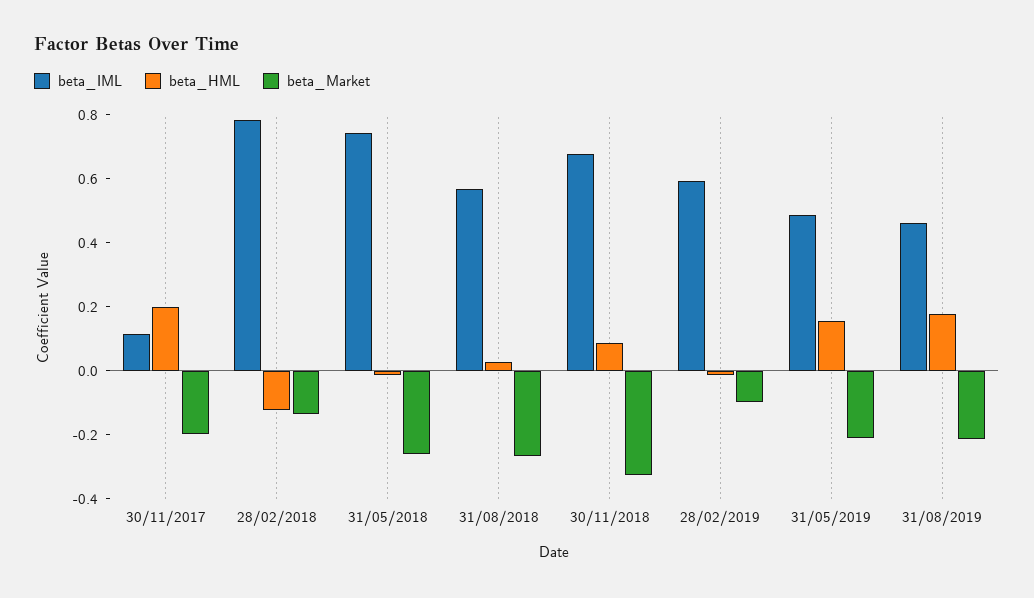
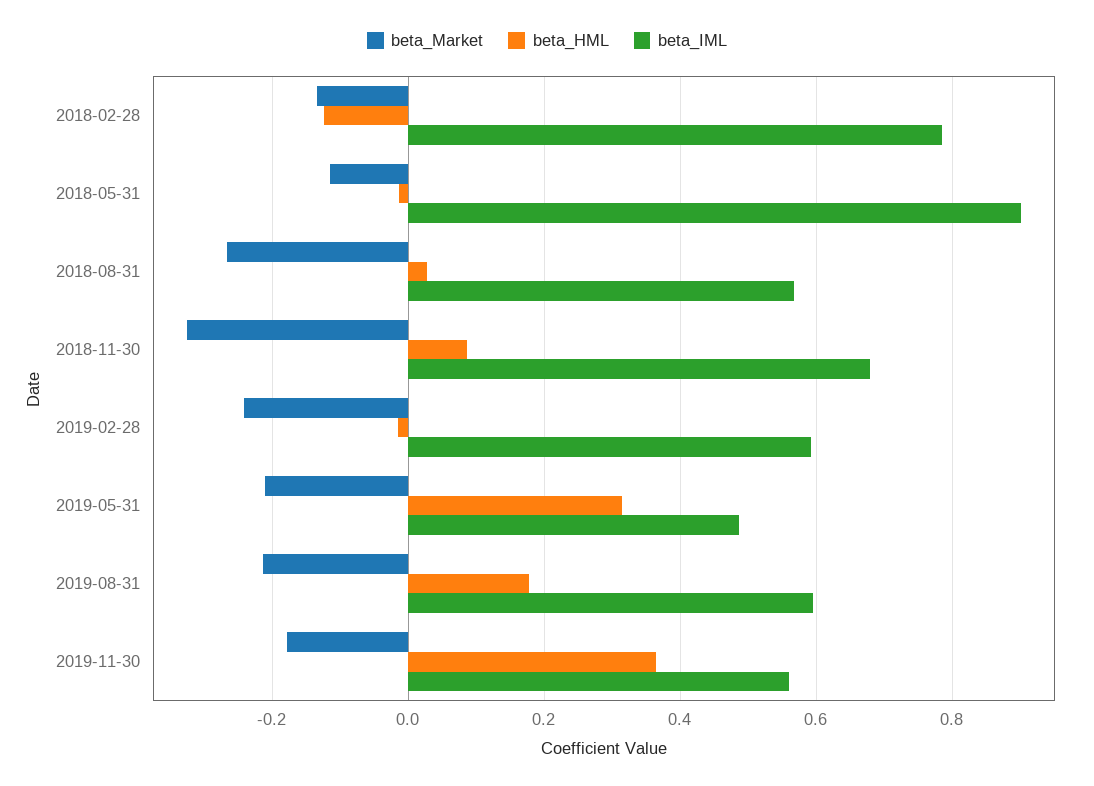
beta_IML, 30/11/2017: 0.1 -> none
beta_HML, 30/11/2017: 0.2 -> none
beta_Market, 30/11/2017: -0.2 -> none
beta_IML, 31/05/2018: 0.75 -> 0.9
beta_Market, 31/05/2018: -0.25 -> -0.12
beta_Market, 28/02/2019: -0.1 -> -0.24
beta_HML, 31/05/2019: 0.15 -> 0.32
beta_IML, 31/08/2019: 0.45 -> 0.6
beta_Market, 2019-11-30: none -> -0.18
beta_HML, 2019-11-30: none -> 0.36
beta_IML, 2019-11-30: none -> 0.56

